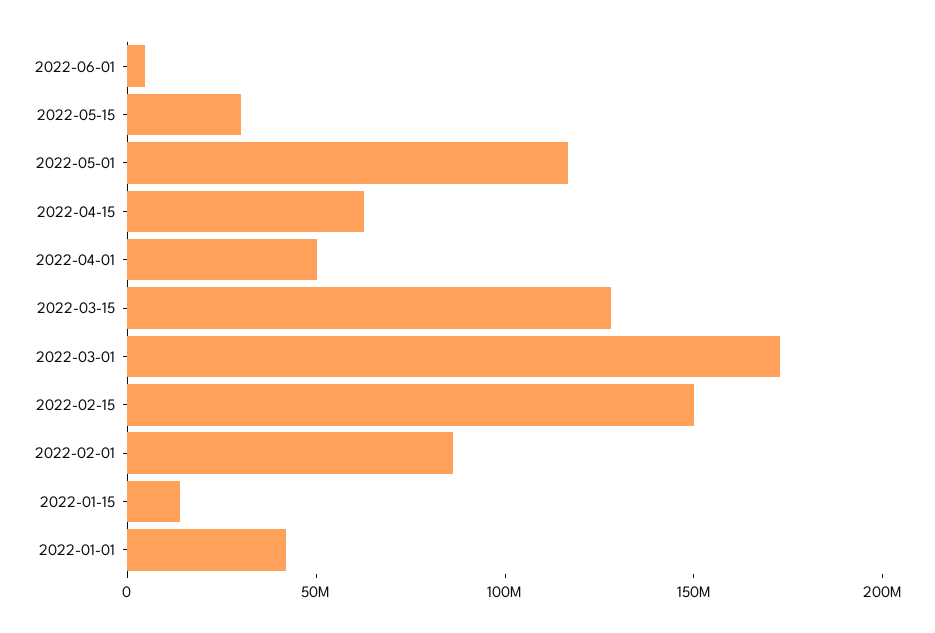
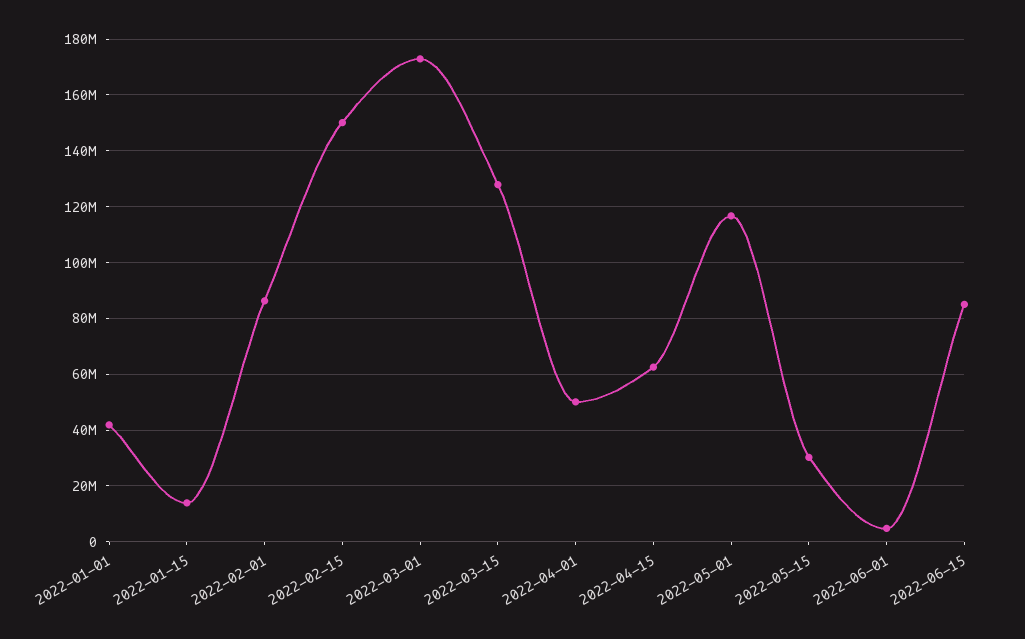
2022-06-15: none -> 85000000

